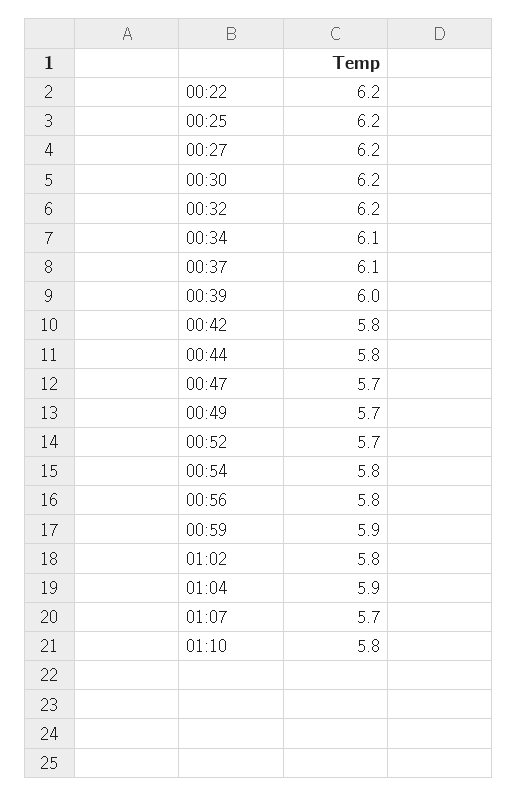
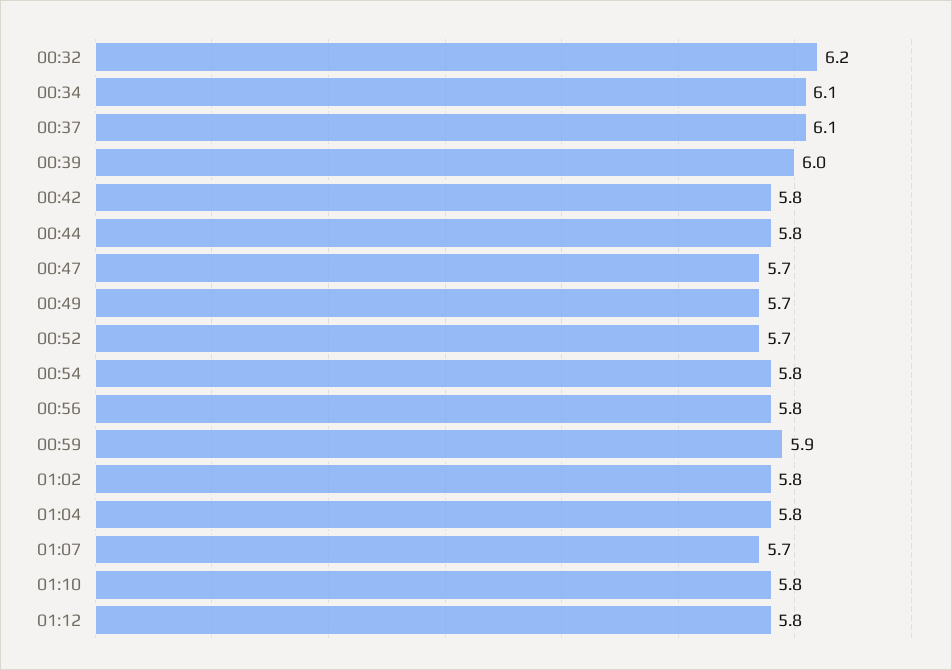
00:22: 6.2 -> none
00:25: 6.2 -> none
00:27: 6.2 -> none
00:30: 6.2 -> none
01:04: 5.9 -> 5.8
01:12: none -> 5.8

